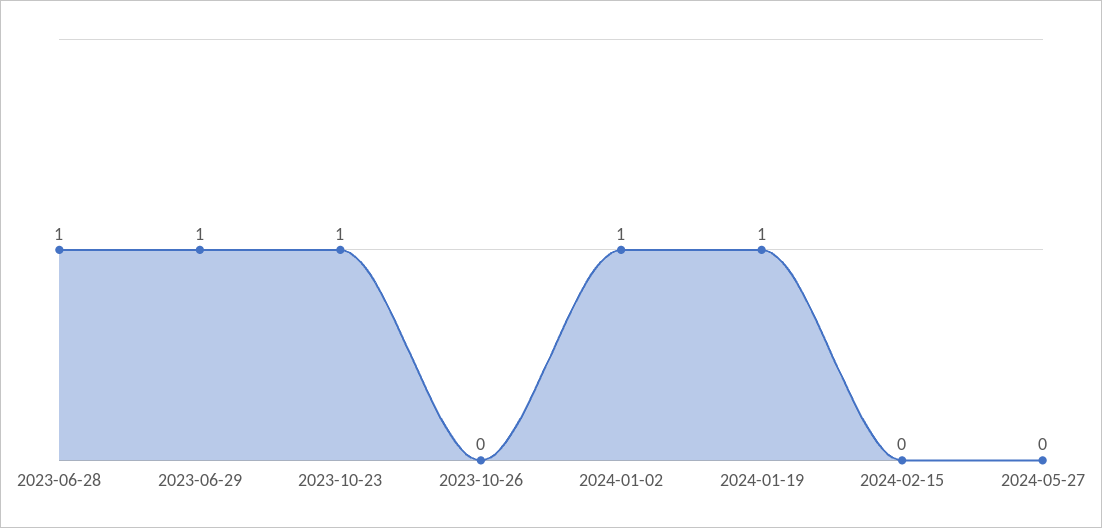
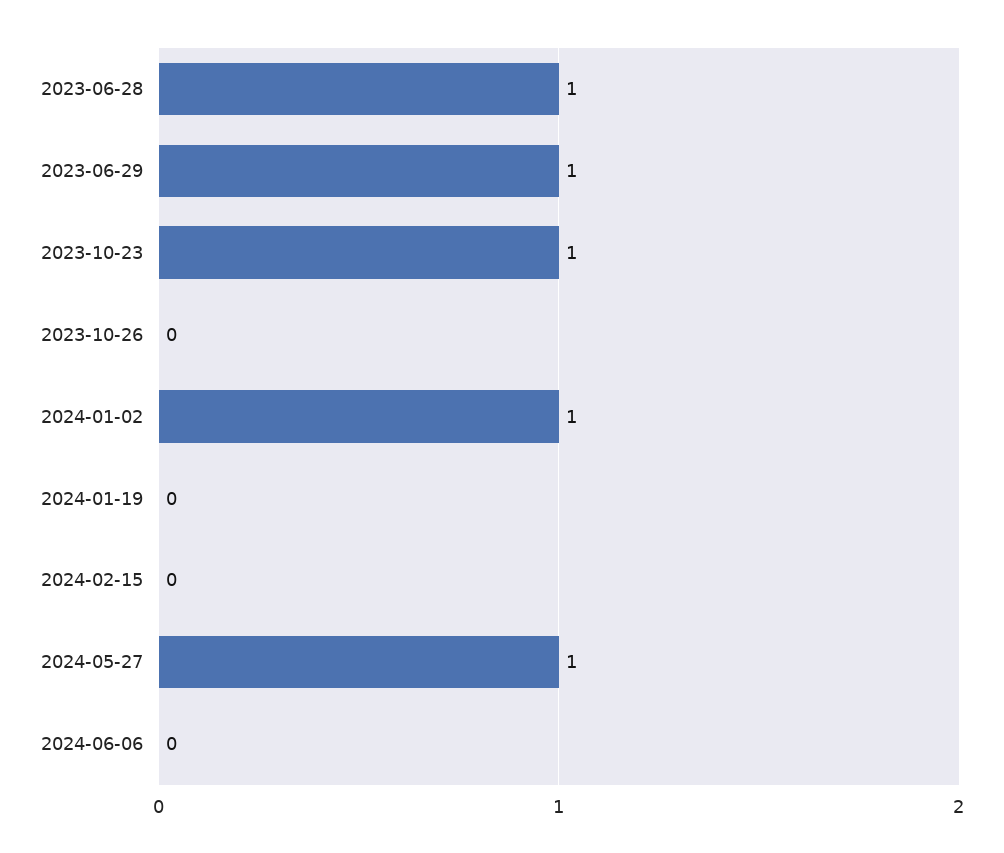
2024-01-19: 1 -> 0
2024-05-27: 0 -> 1
2024-06-06: none -> 0

